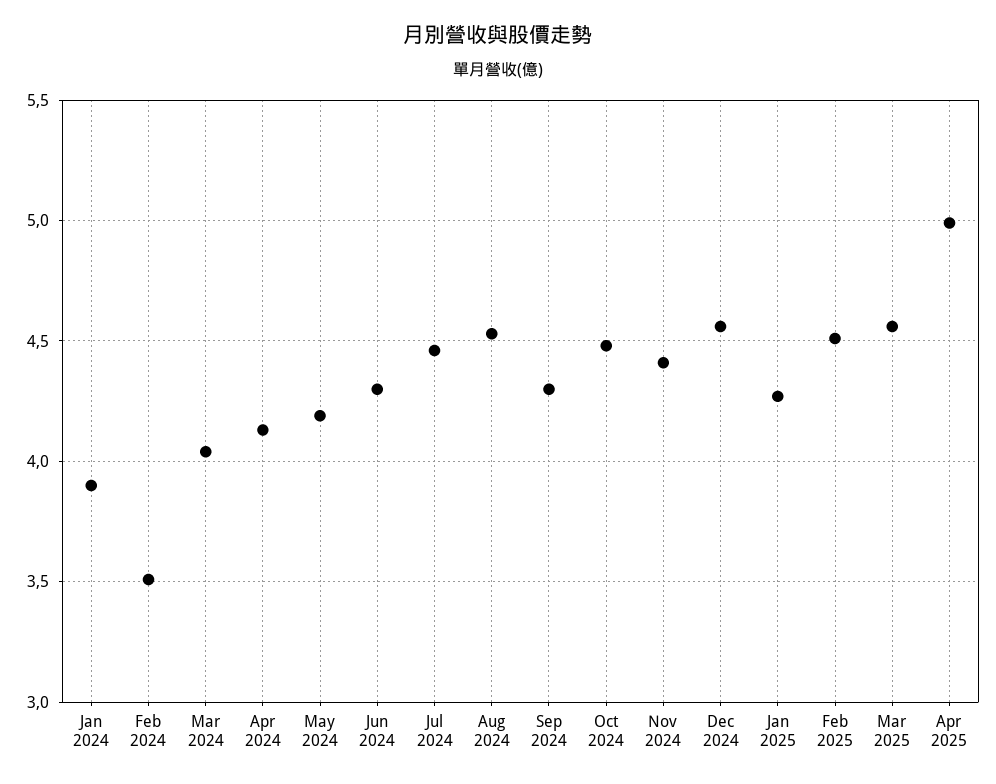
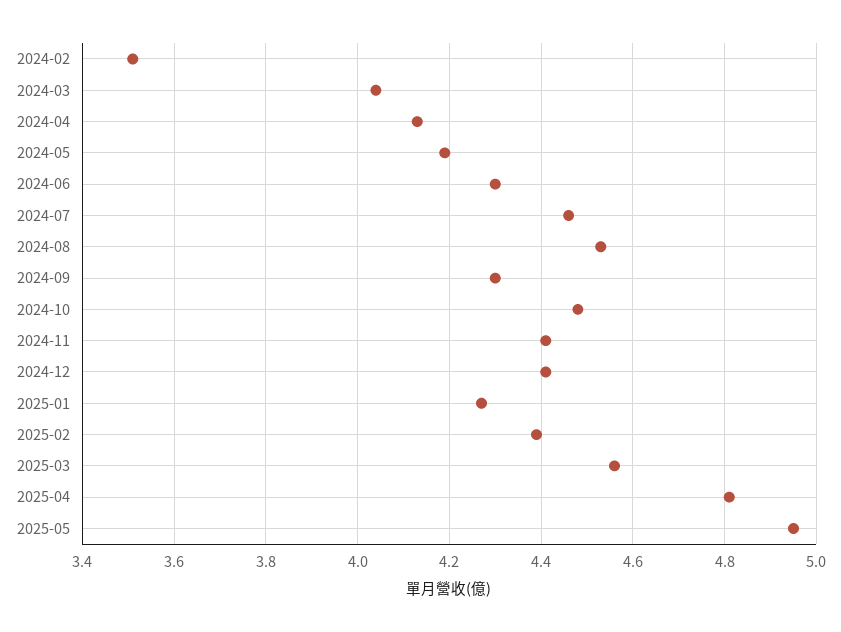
Jan 2024: 3.9 -> none
Dec 2024: 4.55 -> 4.4
Feb 2025: 4.5 -> 4.4
Apr 2025: 5 -> 4.8
2025-05: none -> 4.95

